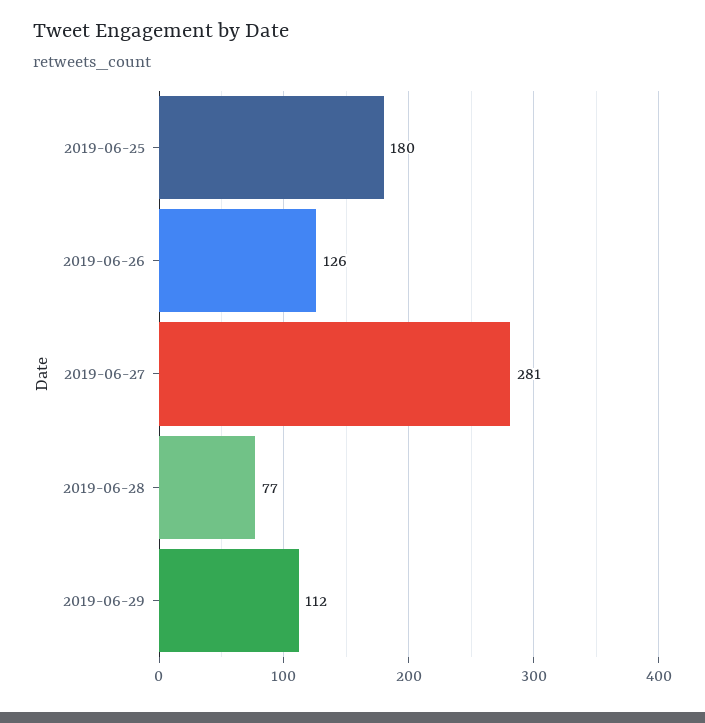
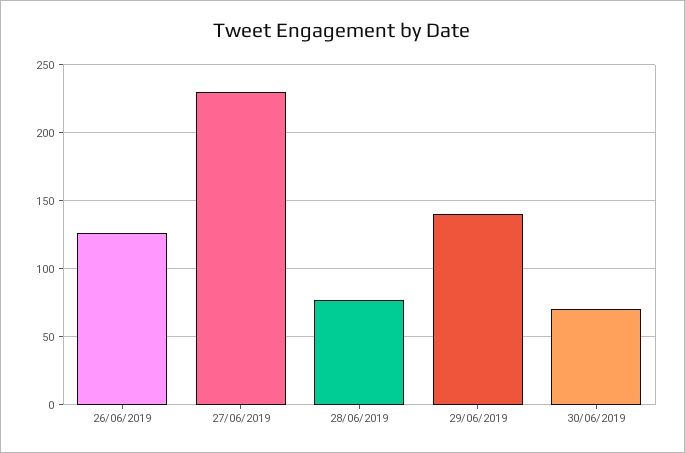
2019-06-25: 180 -> none
2019-06-27: 281 -> 230
2019-06-29: 112 -> 140
30/06/2019: none -> 70

